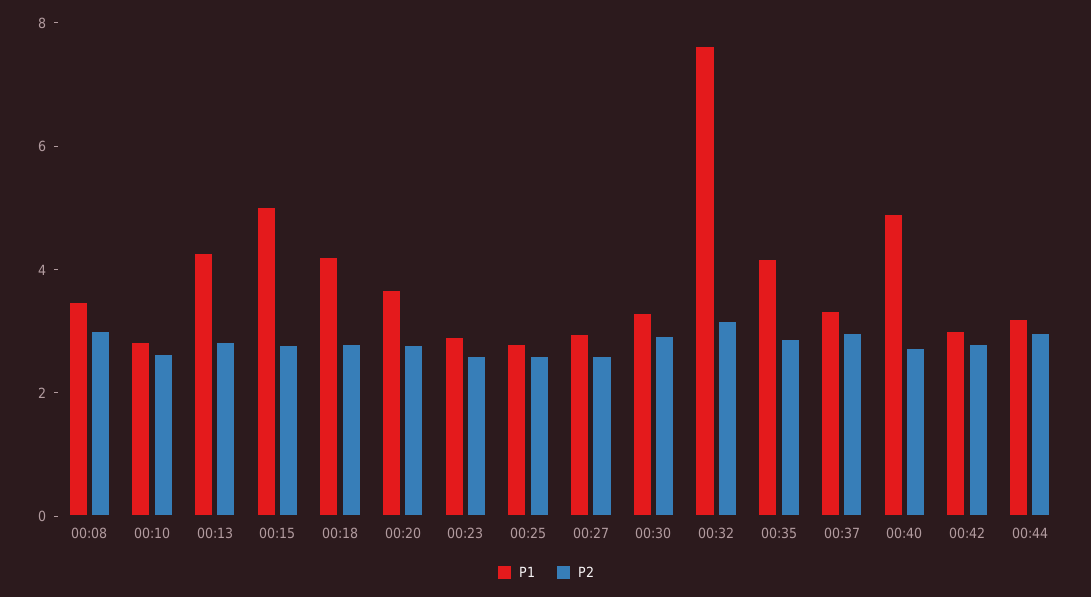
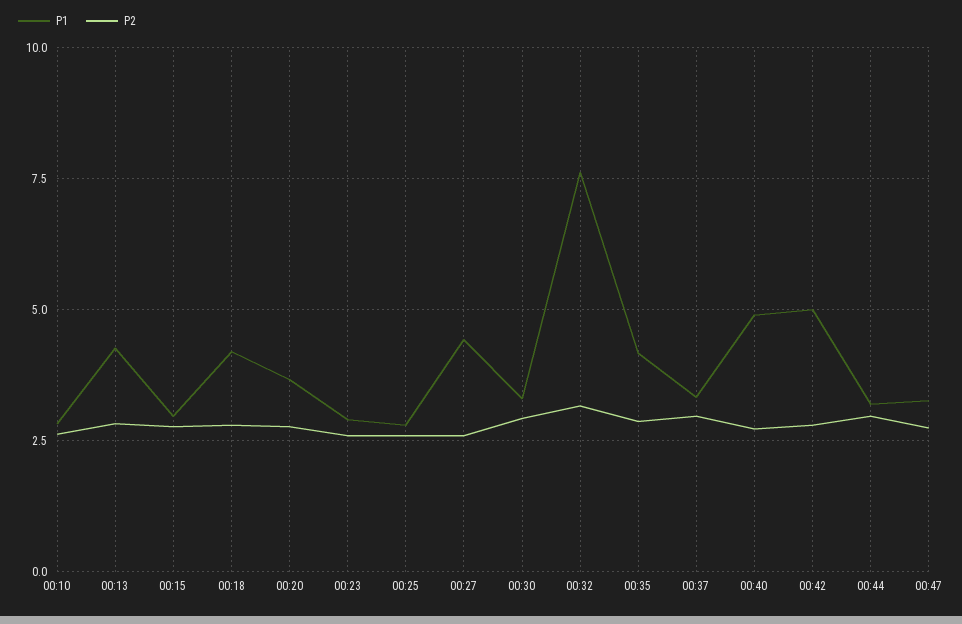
P1, 00:08: 3.5 -> none
P2, 00:08: 3 -> none
P1, 00:15: 5 -> 3
P1, 00:27: 3 -> 4.5
P1, 00:42: 3 -> 5
P1, 00:47: none -> 3.25
P2, 00:47: none -> 2.75

